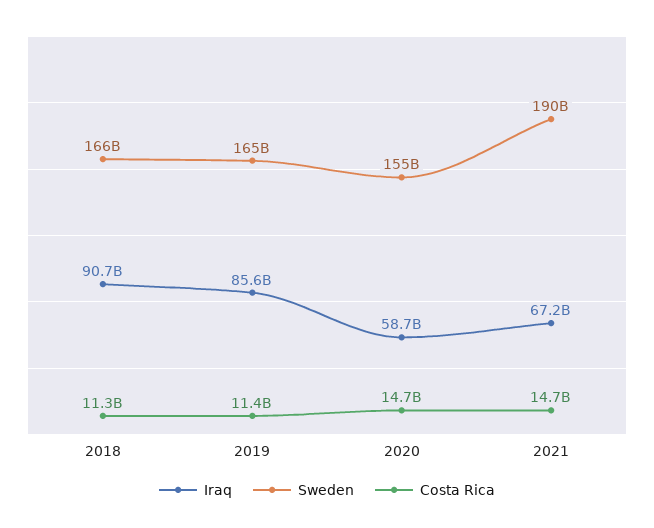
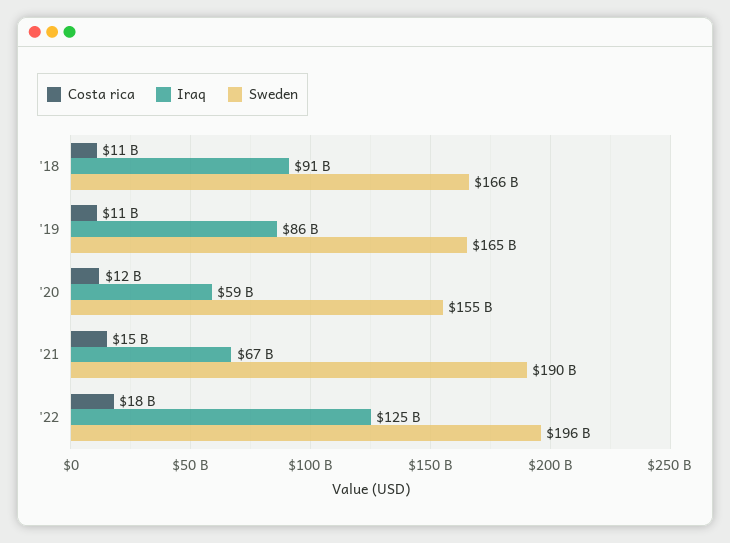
Costa Rica, 2020: 14700000000 -> 12000000000
Costa Rica, '22: none -> 18000000000
Iraq, '22: none -> 125000000000
Sweden, '22: none -> 196000000000

